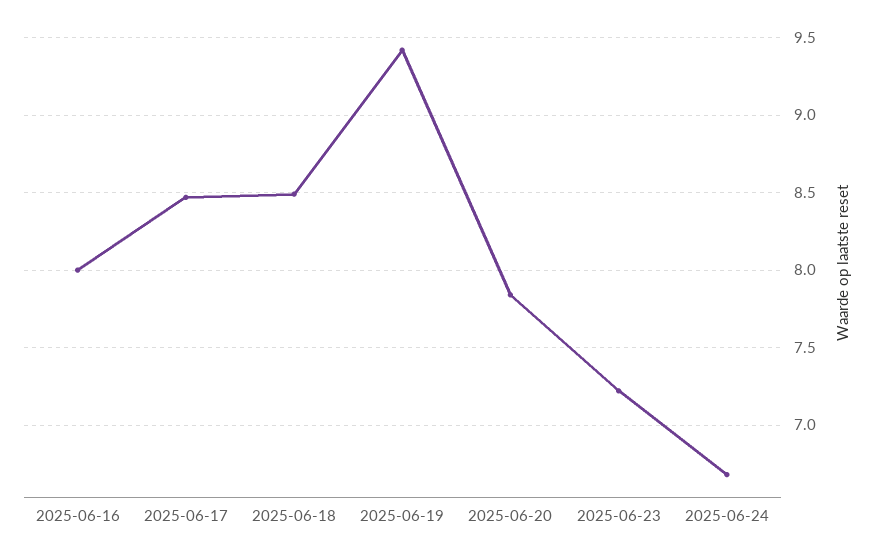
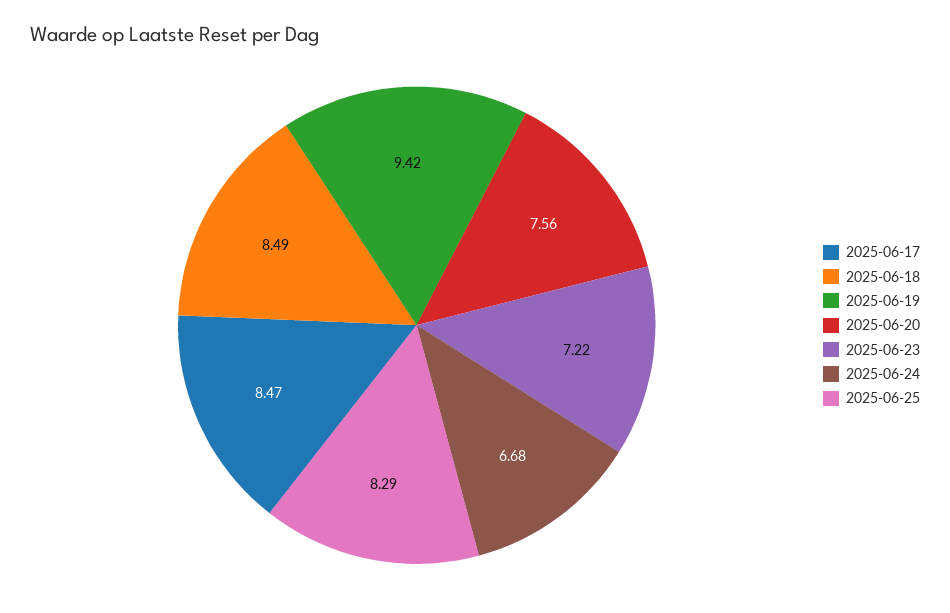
2025-06-16: 8 -> none
2025-06-20: 7.85 -> 7.56
2025-06-25: none -> 8.29

